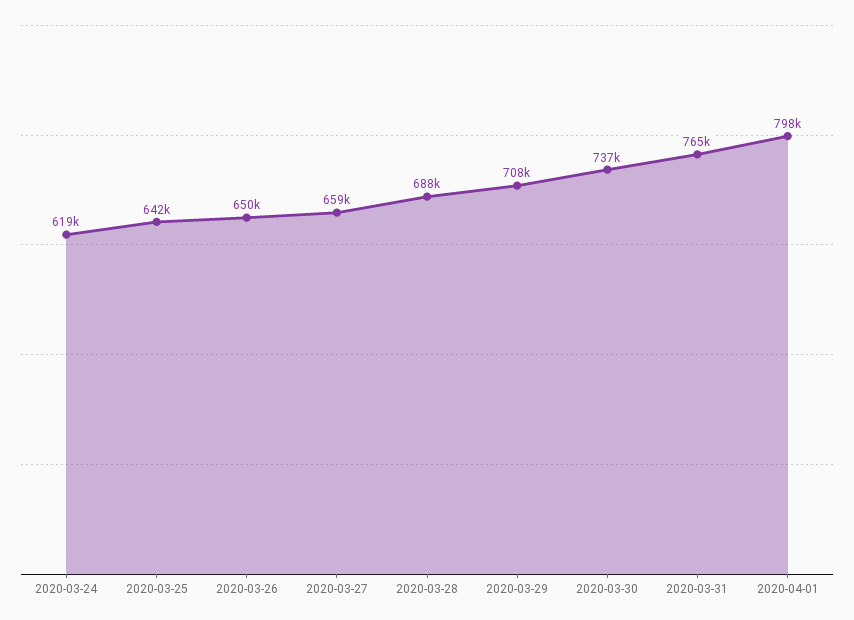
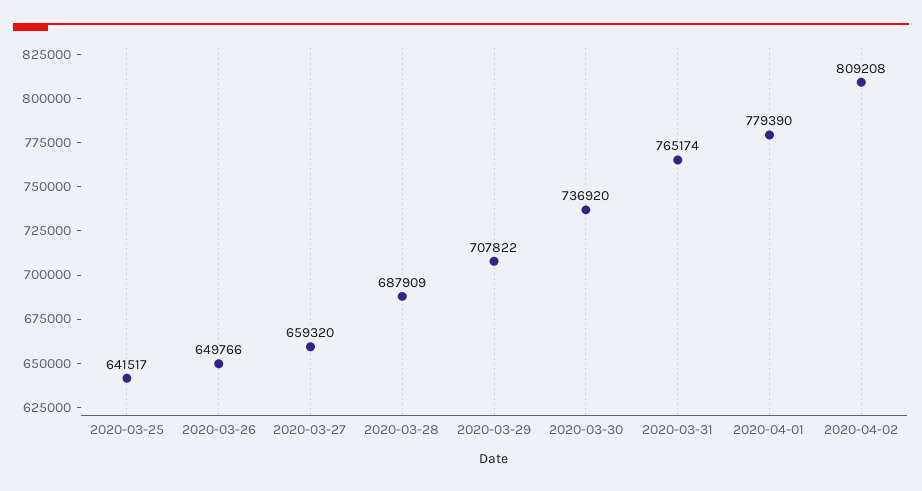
2020-03-24: 619000 -> none
2020-04-01: 798000 -> 779390
2020-04-02: none -> 809208

